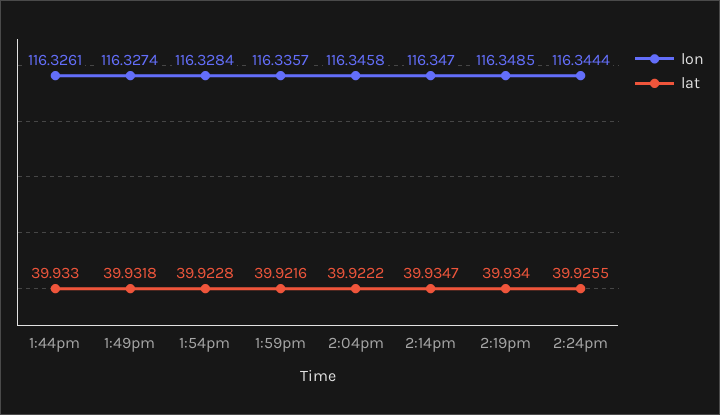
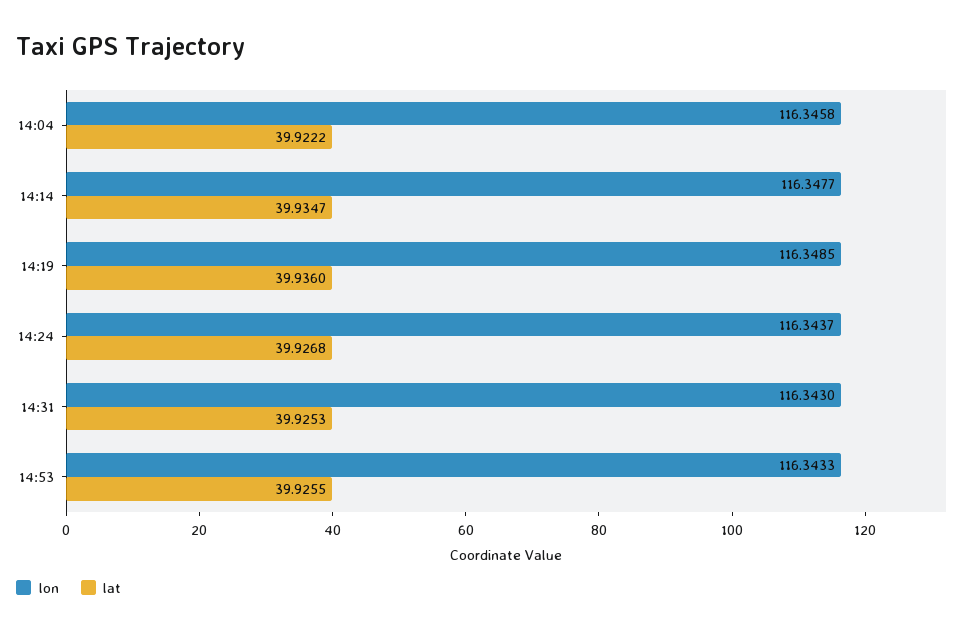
lon, 1:44pm: 116.3261 -> none
lat, 1:44pm: 39.933 -> none
lon, 1:49pm: 116.3274 -> none
lat, 1:49pm: 39.9318 -> none
lon, 1:54pm: 116.3284 -> none
lat, 1:54pm: 39.9228 -> none
lon, 1:59pm: 116.3357 -> none
lat, 1:59pm: 39.9216 -> none
lon, 2:14pm: 116.347 -> 116.3477
lat, 2:19pm: 39.934 -> 39.936
lon, 2:24pm: 116.3444 -> 116.3437
lat, 2:24pm: 39.9255 -> 39.9268
lon, 14:31: none -> 116.343
lat, 14:31: none -> 39.9253
lon, 14:53: none -> 116.3433
lat, 14:53: none -> 39.9255

